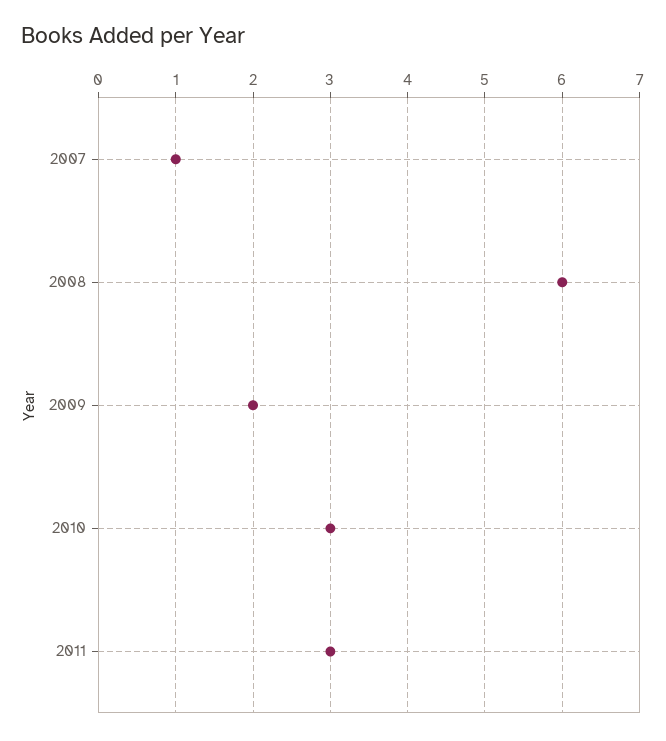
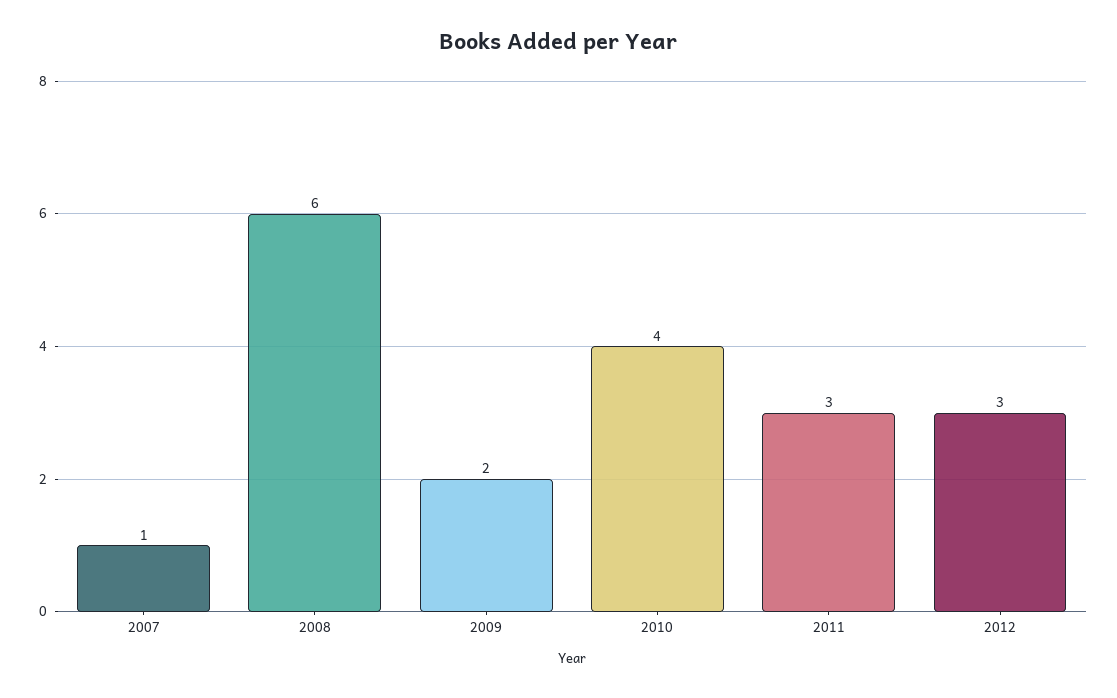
2010: 3 -> 4
2012: none -> 3

